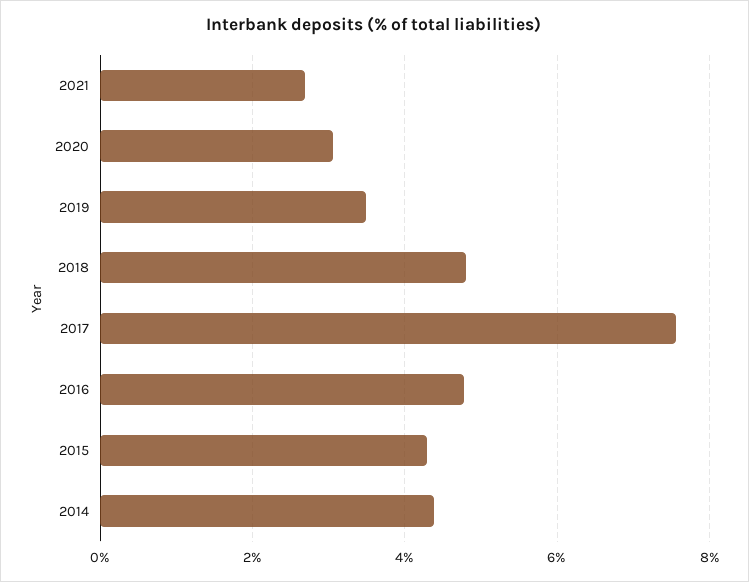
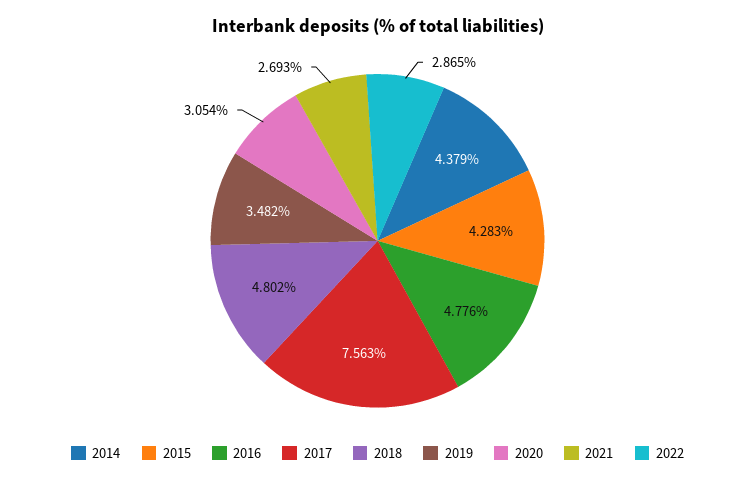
2022: none -> 2.865

